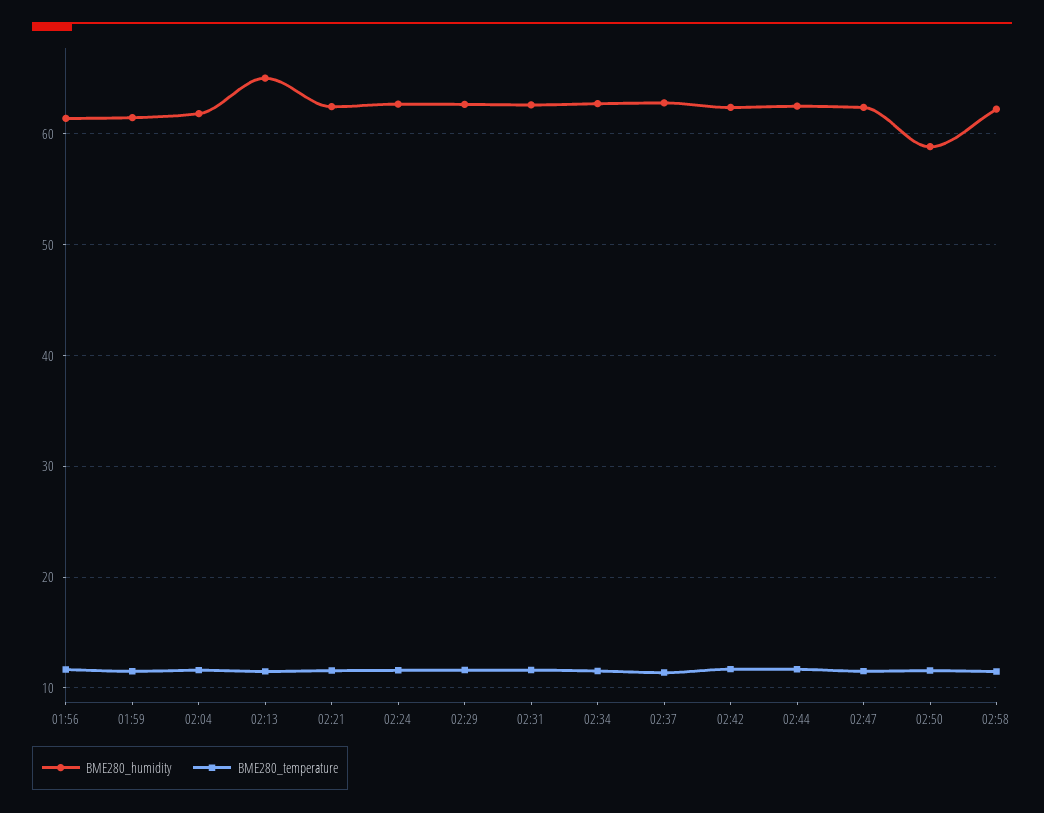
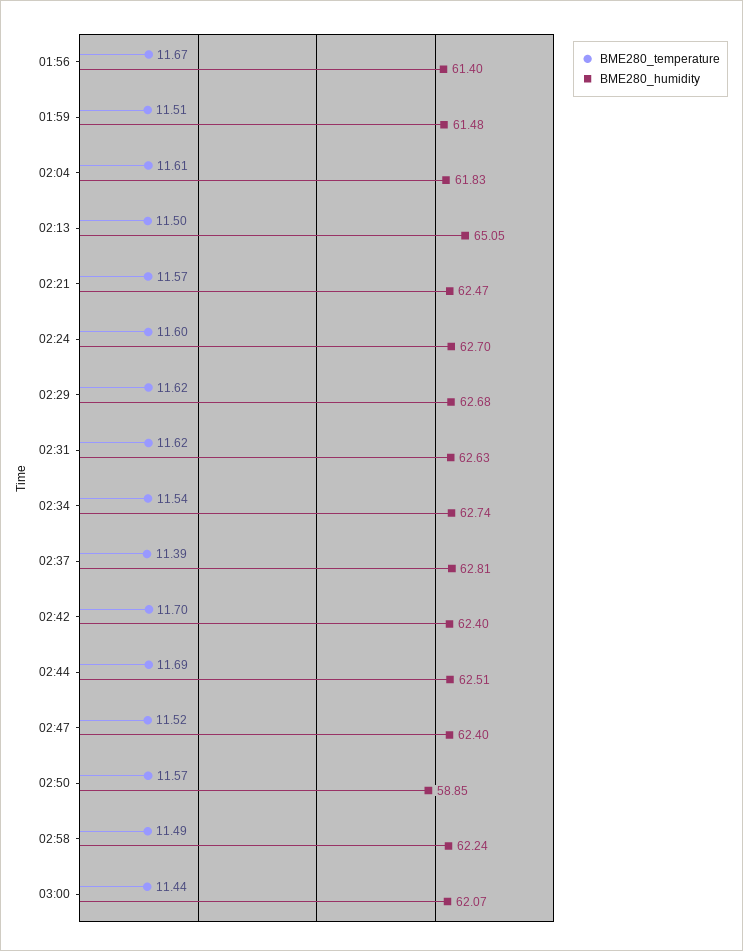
BME280_temperature, 03:00: none -> 11.44
BME280_humidity, 03:00: none -> 62.07

